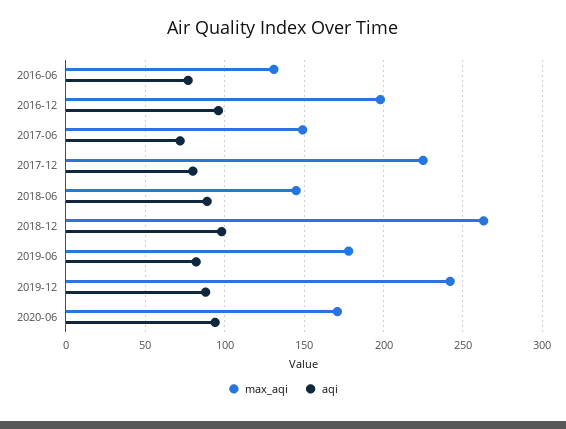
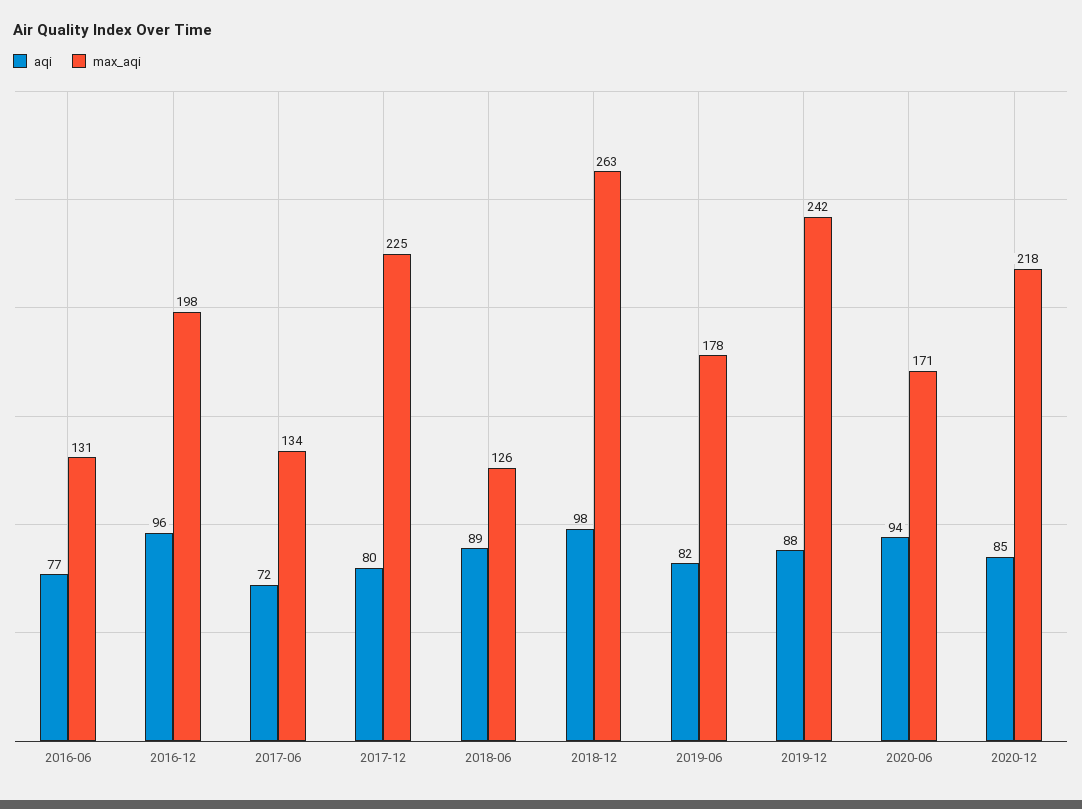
max_aqi, 2017-06: 150 -> 134
max_aqi, 2018-06: 145 -> 126
aqi, 2020-12: none -> 85
max_aqi, 2020-12: none -> 218

